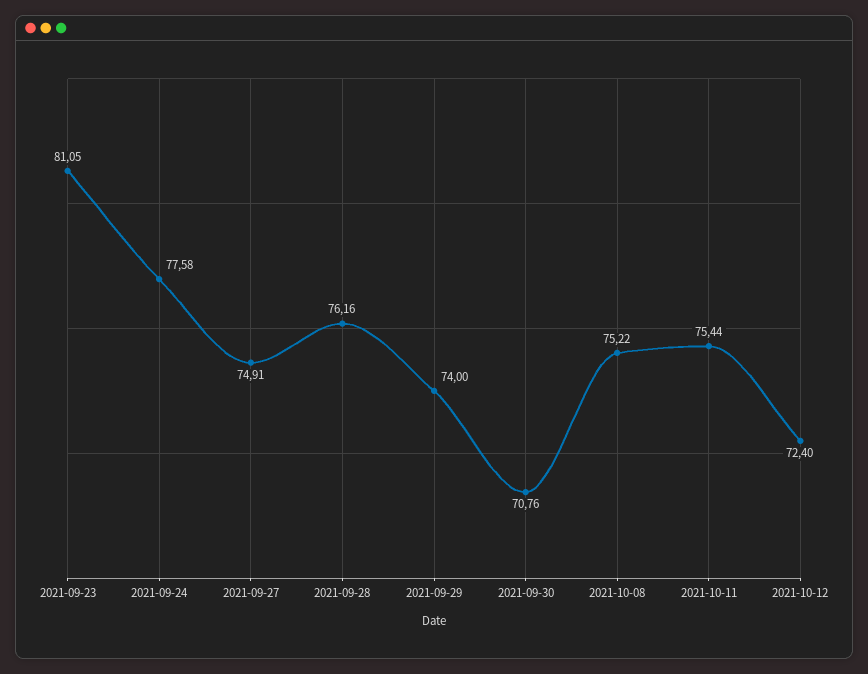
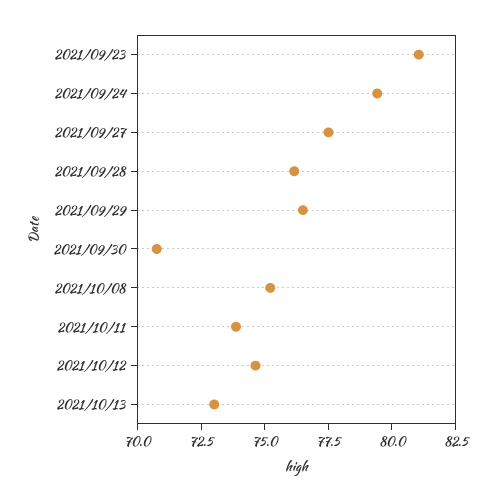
2021-09-24: 77.58 -> 79.5
2021-09-27: 74.91 -> 77.5
2021-09-29: 74 -> 76.5
2021-10-11: 75.44 -> 74
2021-10-12: 72.4 -> 74.5
2021/10/13: none -> 73

